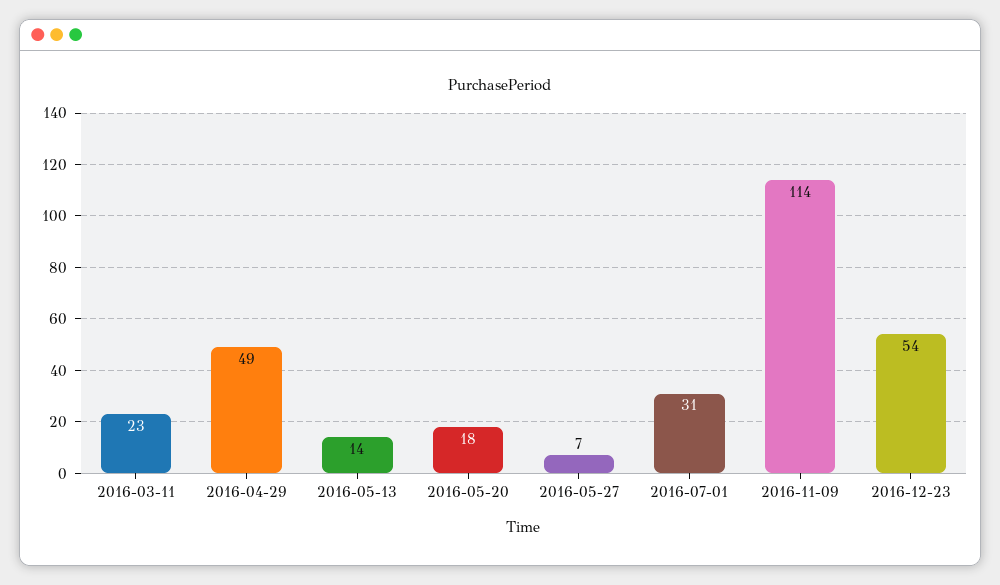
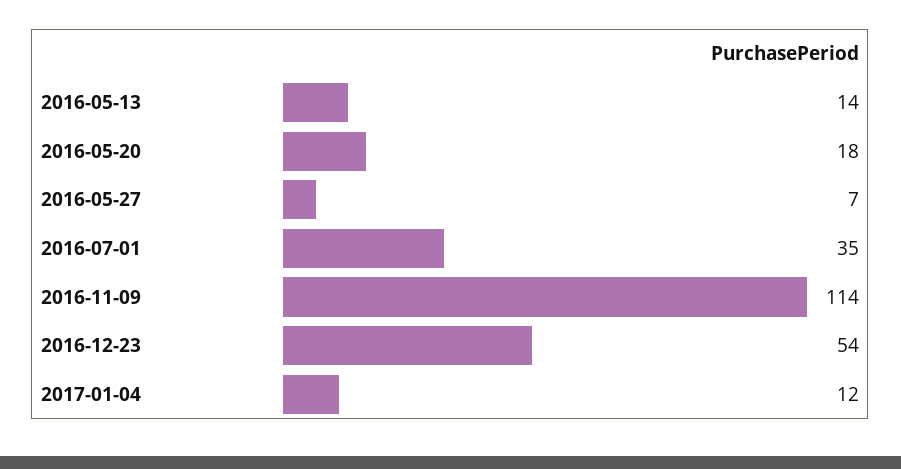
2016-03-11: 23 -> none
2016-04-29: 49 -> none
2016-07-01: 31 -> 35
2017-01-04: none -> 12

